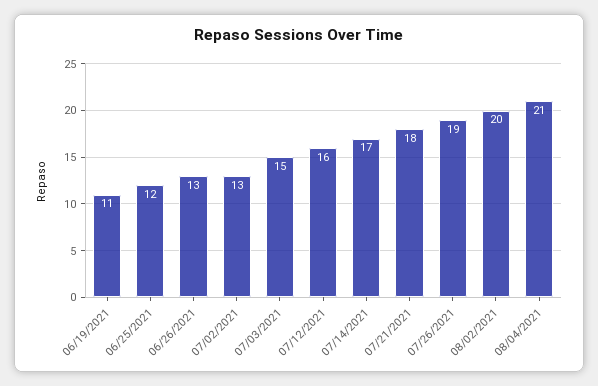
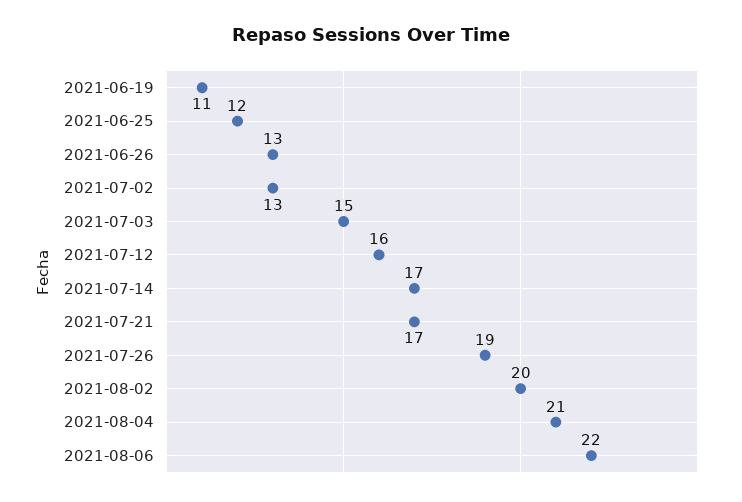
07/21/2021: 18 -> 17
2021-08-06: none -> 22

